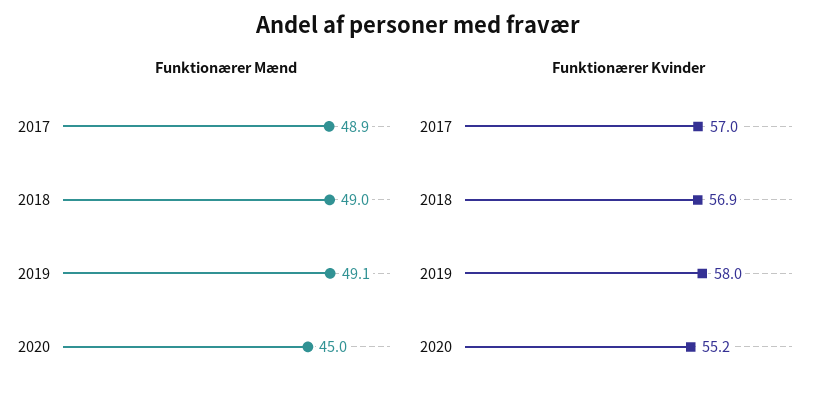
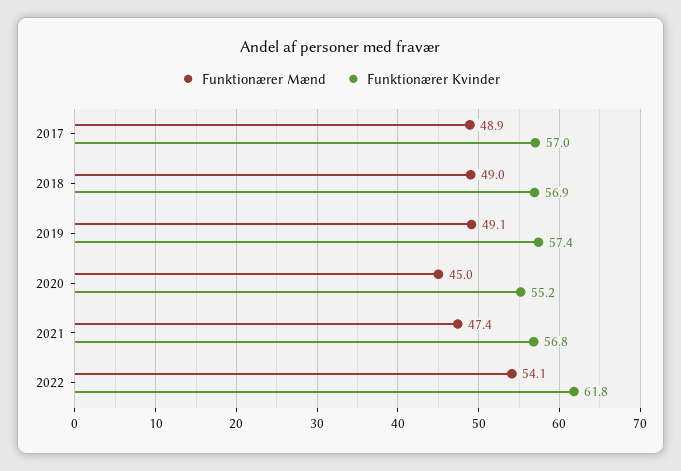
Funktionærer Kvinder, 2019: 58 -> 57.4
Funktionærer Mænd, 2021: none -> 47.4
Funktionærer Kvinder, 2021: none -> 56.8
Funktionærer Mænd, 2022: none -> 54.1
Funktionærer Kvinder, 2022: none -> 61.8

